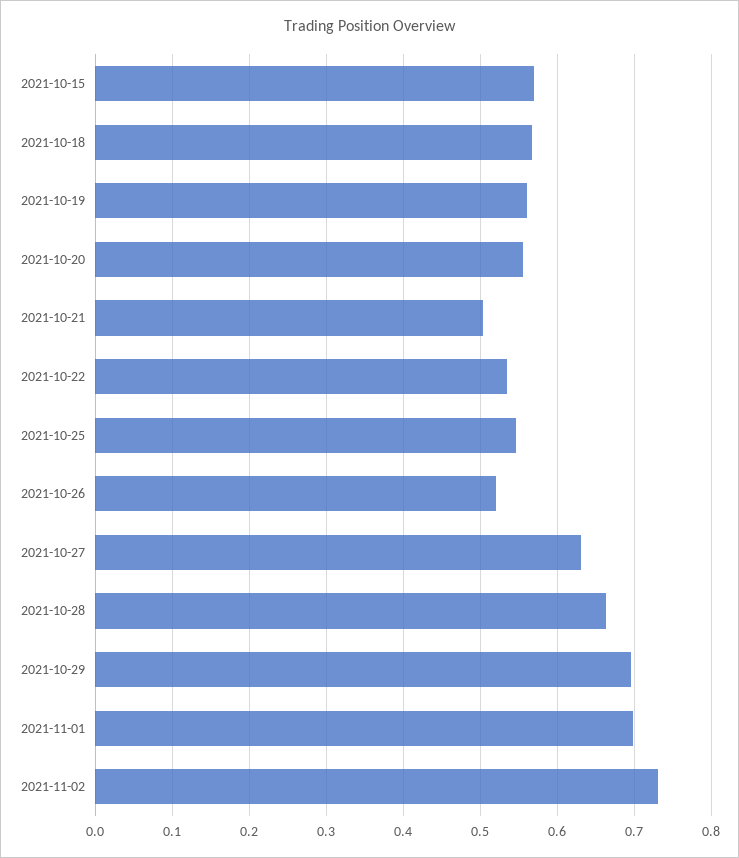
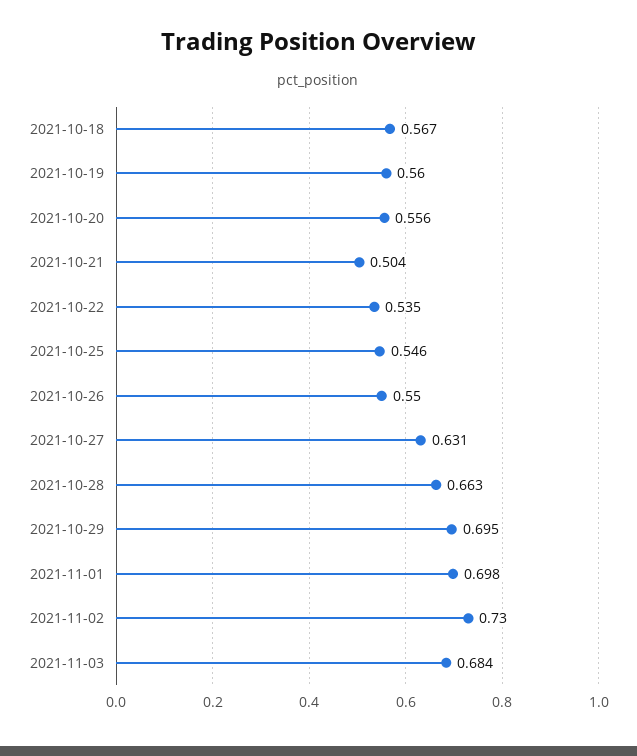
2021-10-15: 0.57 -> none
2021-10-26: 0.52 -> 0.55
2021-11-03: none -> 0.684

